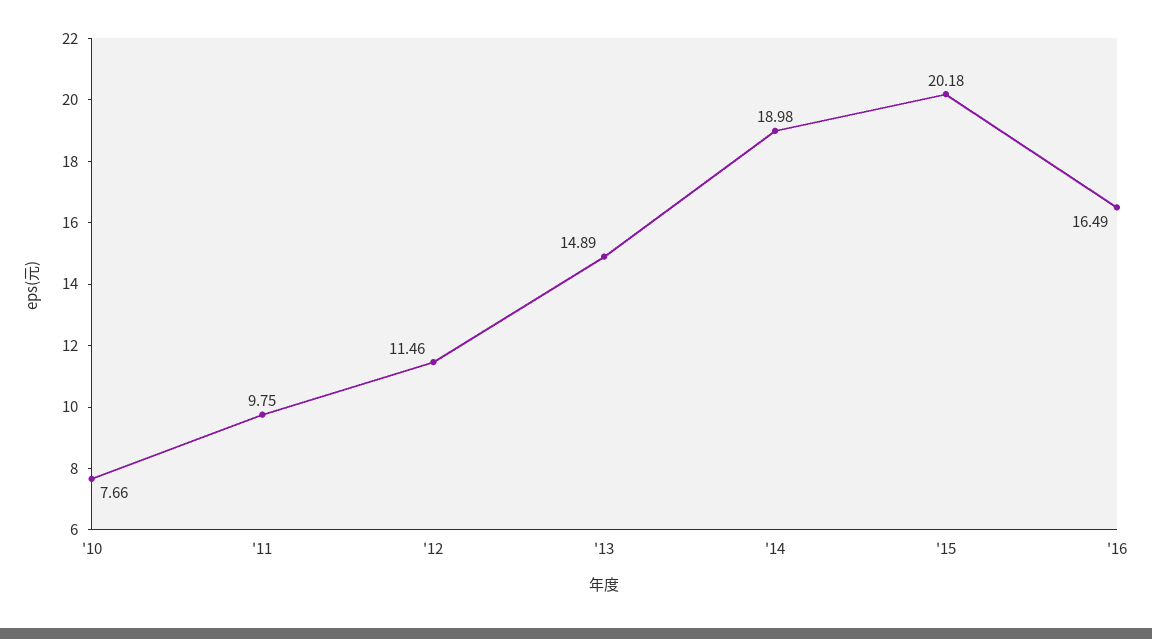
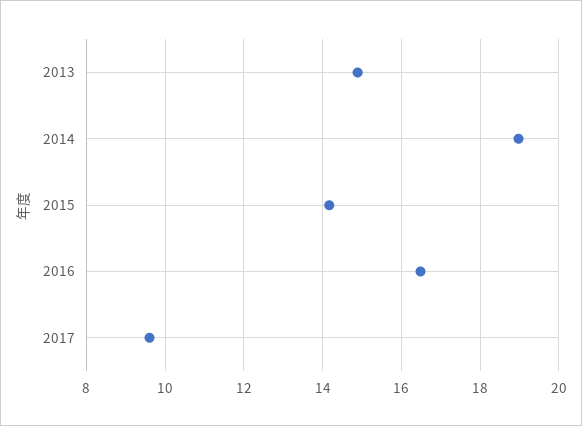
'10: 7.66 -> none
'11: 9.75 -> none
'12: 11.46 -> none
'15: 20.18 -> 14.2
2017: none -> 9.6

